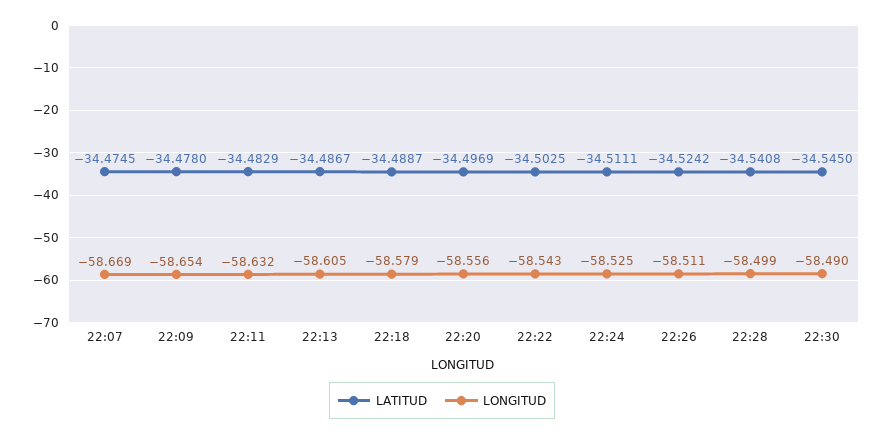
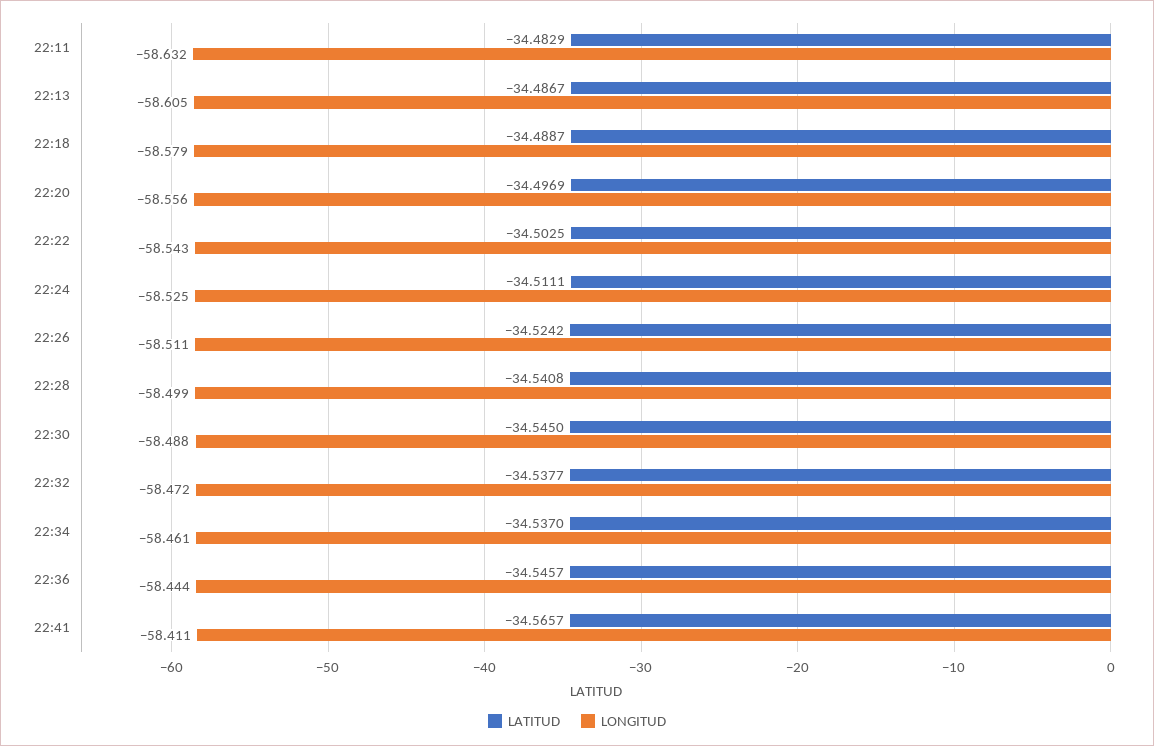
LATITUD, 22:07: -34.4745 -> none
LONGITUD, 22:07: -58.669 -> none
LATITUD, 22:09: -34.478 -> none
LONGITUD, 22:09: -58.654 -> none
LONGITUD, 22:30: -58.49 -> -58.488
LATITUD, 22:32: none -> -34.5377
LONGITUD, 22:32: none -> -58.472
LATITUD, 22:34: none -> -34.537
LONGITUD, 22:34: none -> -58.461
LATITUD, 22:36: none -> -34.5457
LONGITUD, 22:36: none -> -58.444
LATITUD, 22:41: none -> -34.5657
LONGITUD, 22:41: none -> -58.411

